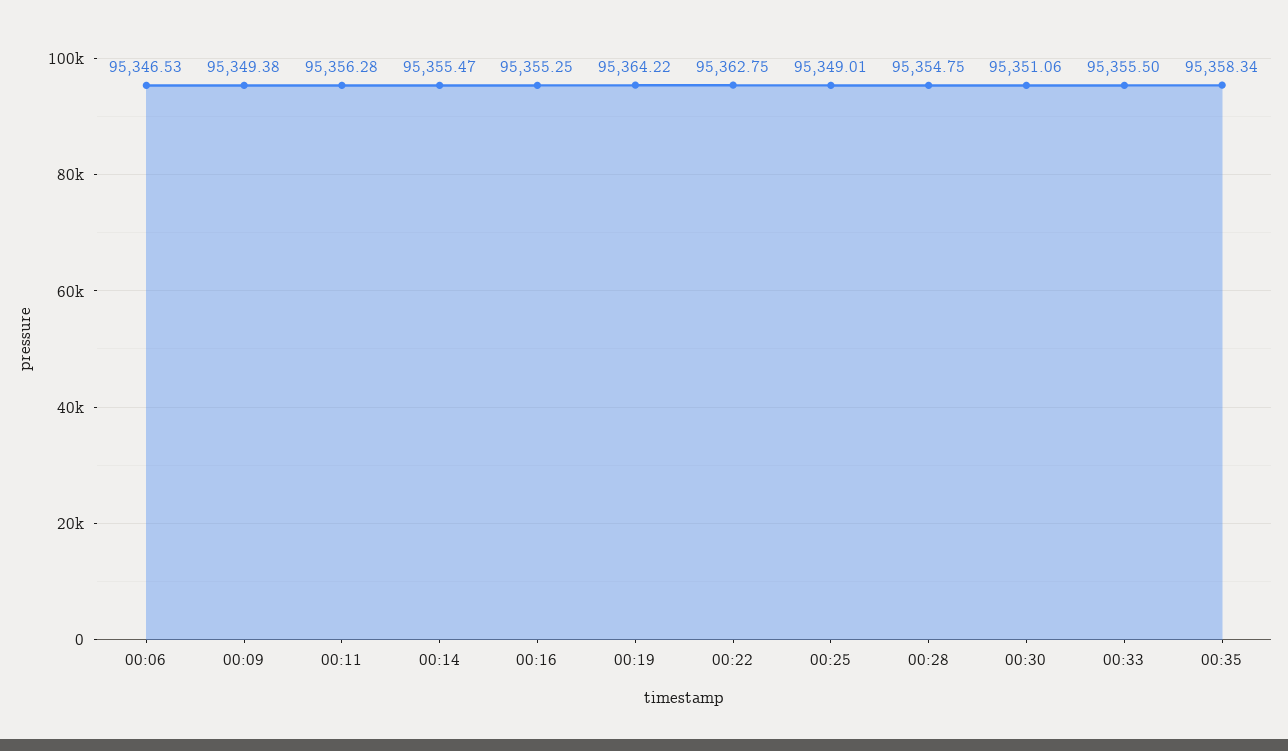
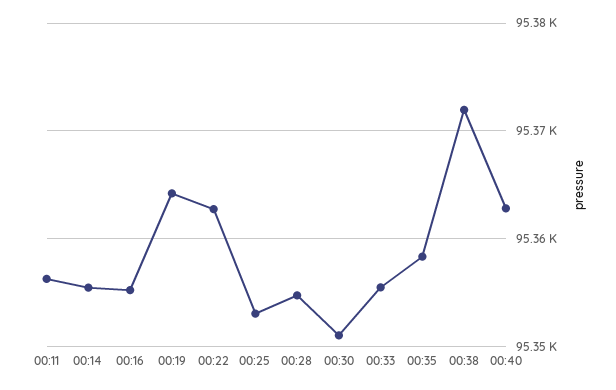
00:06: 95346.53 -> none
00:09: 95349.38 -> none
00:25: 95349.01 -> 95353
00:38: none -> 95372
00:40: none -> 95363

